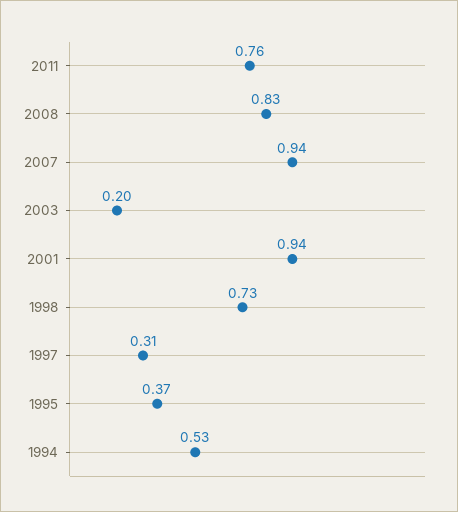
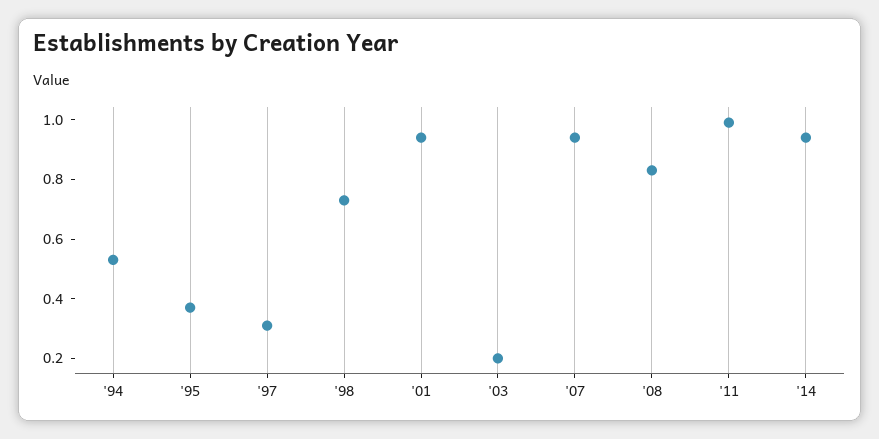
2011: 0.76 -> 1
'14: none -> 0.95

